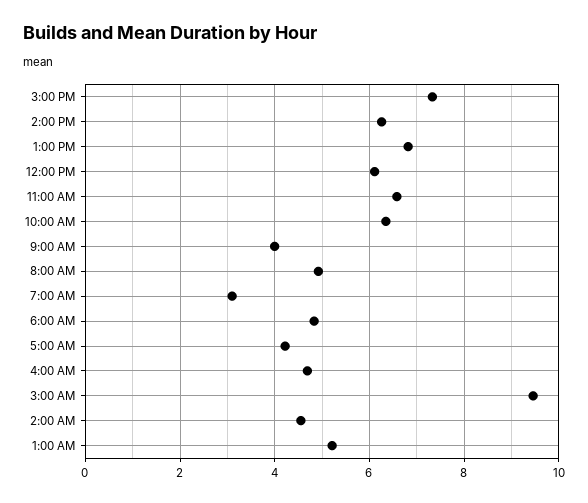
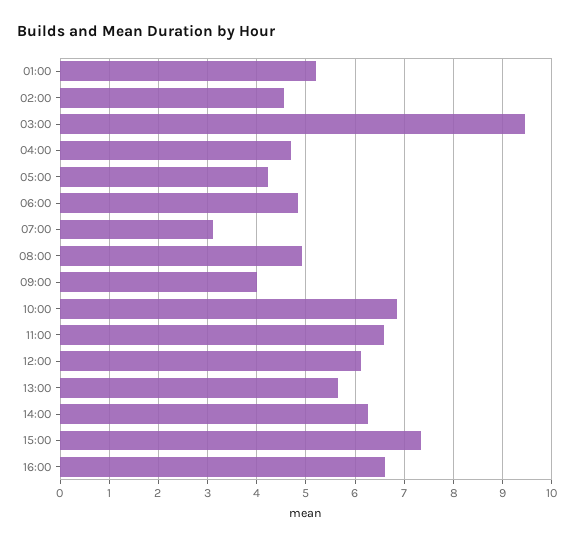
1:00 PM: 6.8 -> 5.6
10:00 AM: 6.4 -> 6.8
16:00: none -> 6.6

